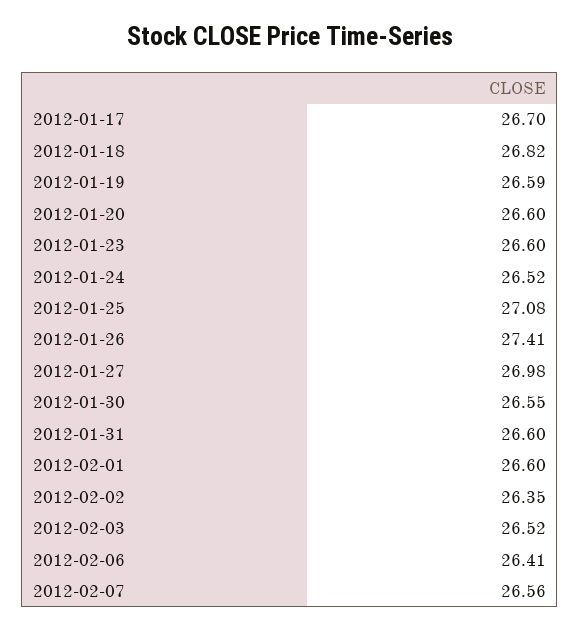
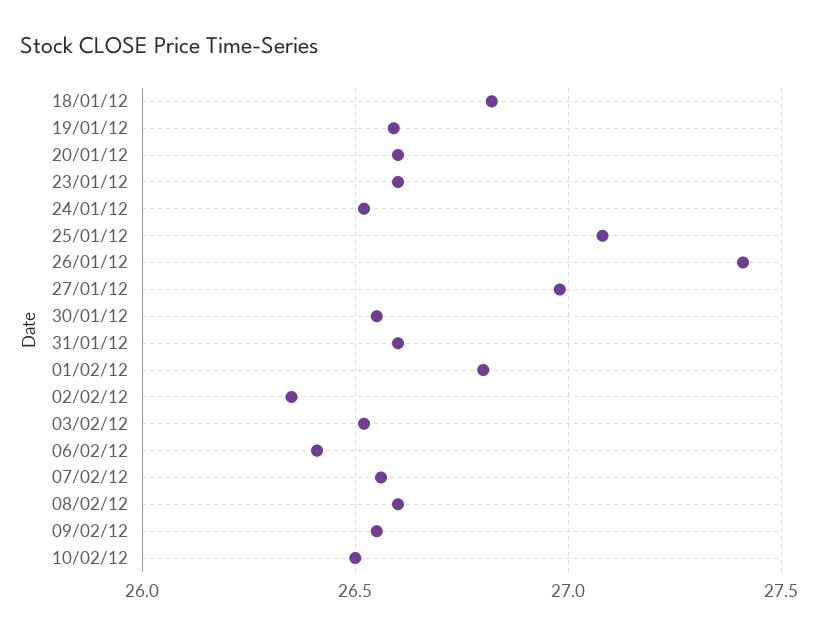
2012-01-17: 26.7 -> none
2012-02-01: 26.6 -> 26.8
08/02/12: none -> 26.6
09/02/12: none -> 26.55
10/02/12: none -> 26.5

